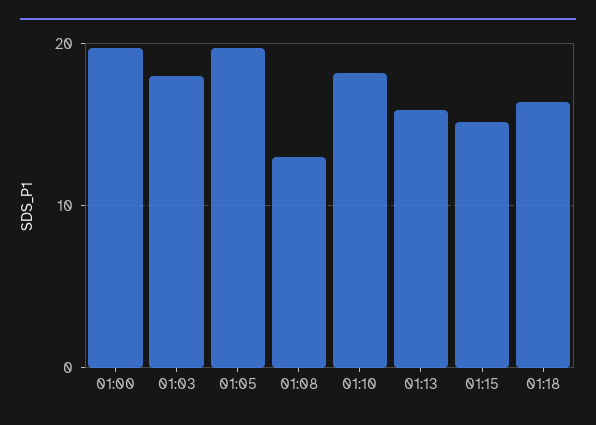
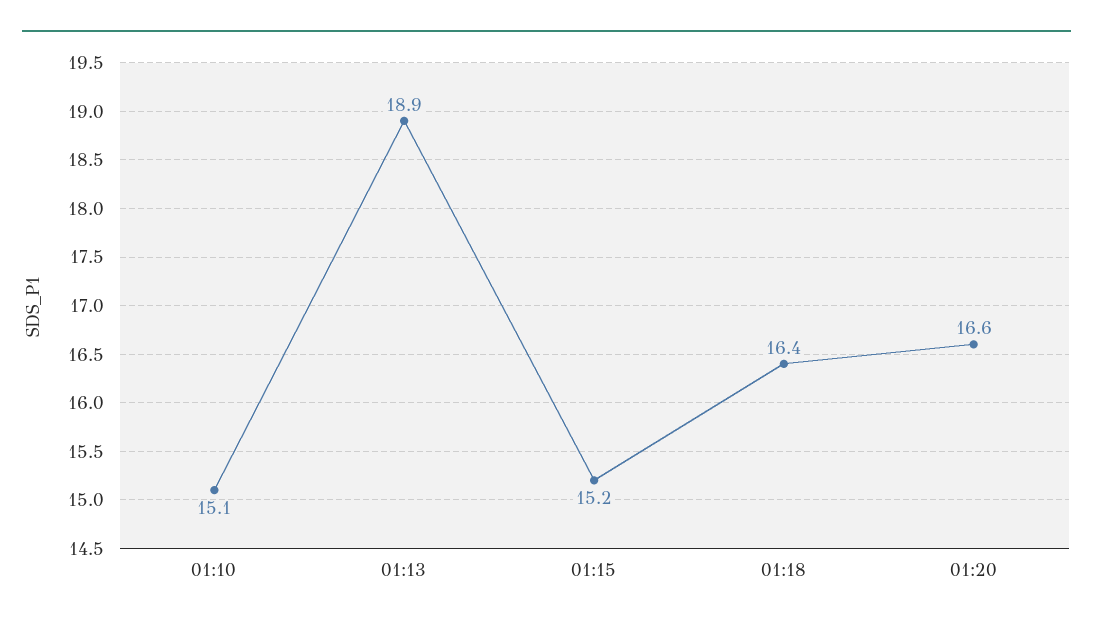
01:00: 20 -> none
01:03: 18 -> none
01:05: 20 -> none
01:08: 13 -> none
01:10: 18 -> 15.1
01:13: 16 -> 18.9
01:20: none -> 16.6

